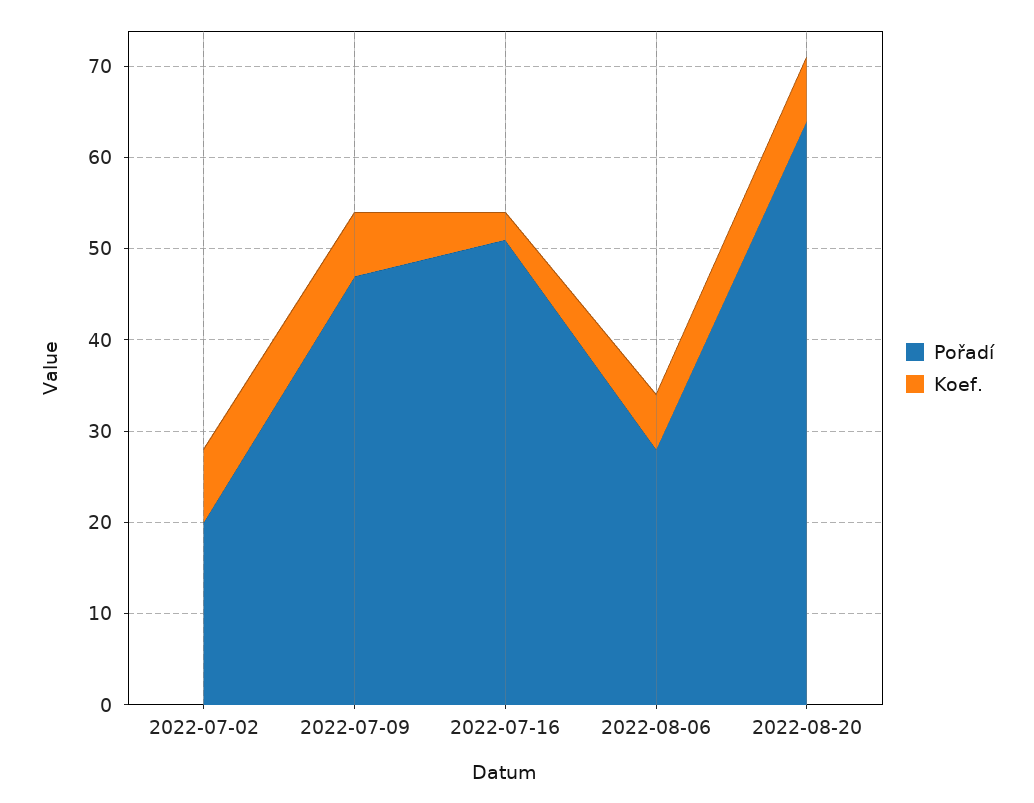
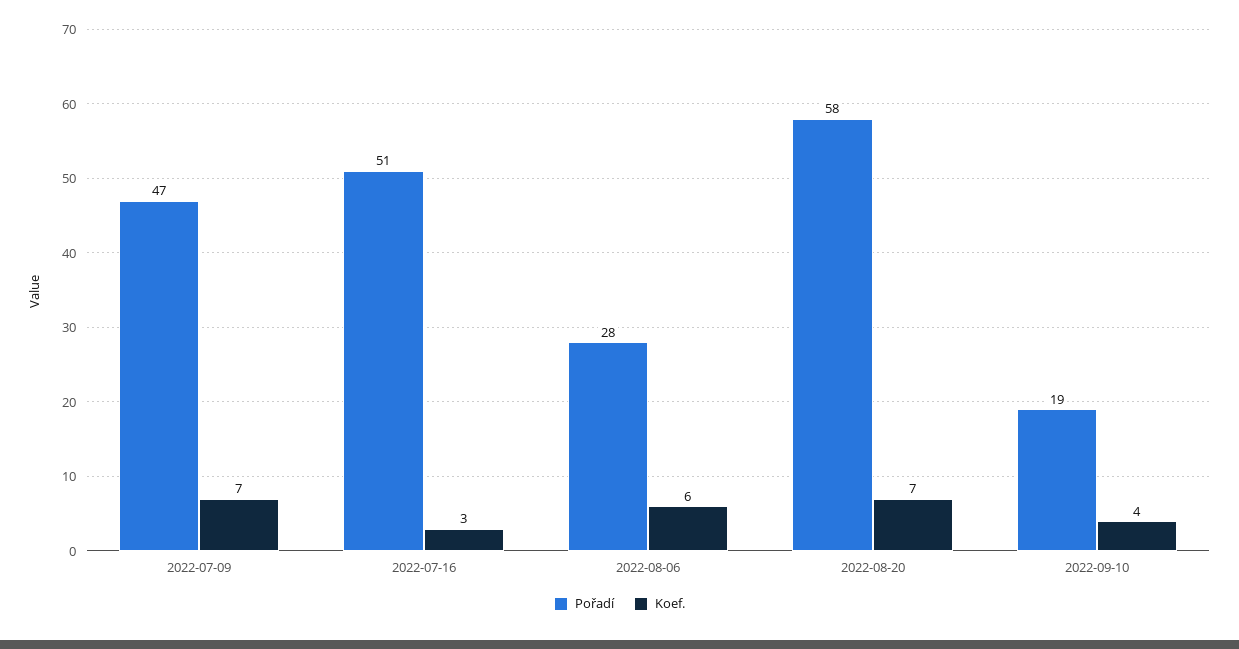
Pořadí, 2022-07-02: 20 -> none
Koef., 2022-07-02: 8 -> none
Pořadí, 2022-08-20: 64 -> 58
Pořadí, 2022-09-10: none -> 19
Koef., 2022-09-10: none -> 4

